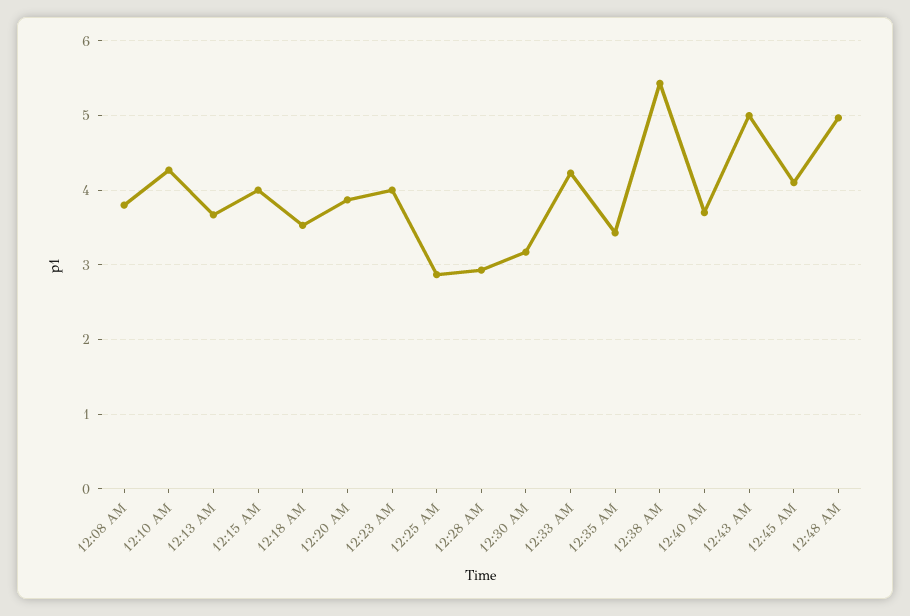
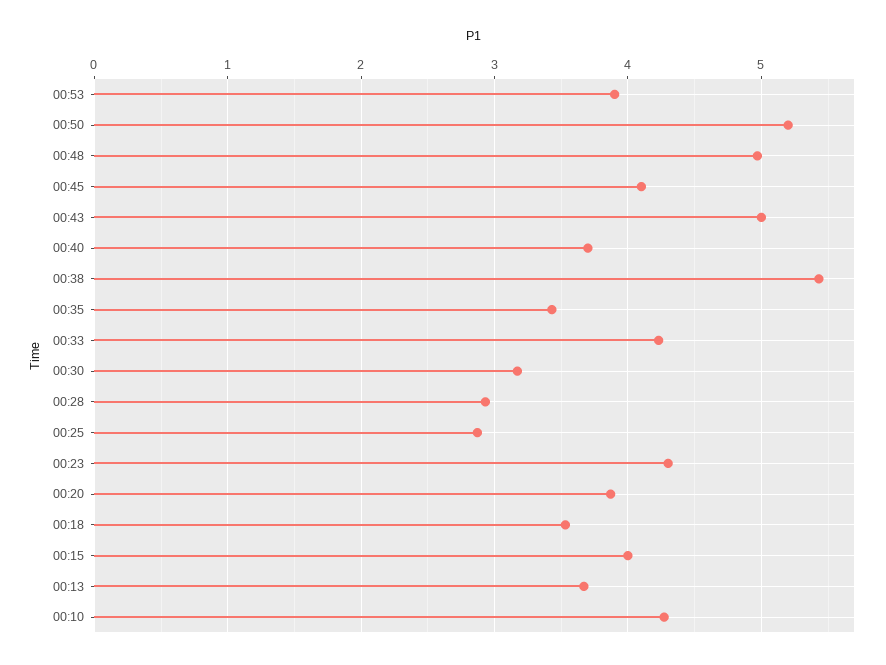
12:08 AM: 3.8 -> none
12:23 AM: 4 -> 4.3
00:53: none -> 3.9
00:50: none -> 5.2

